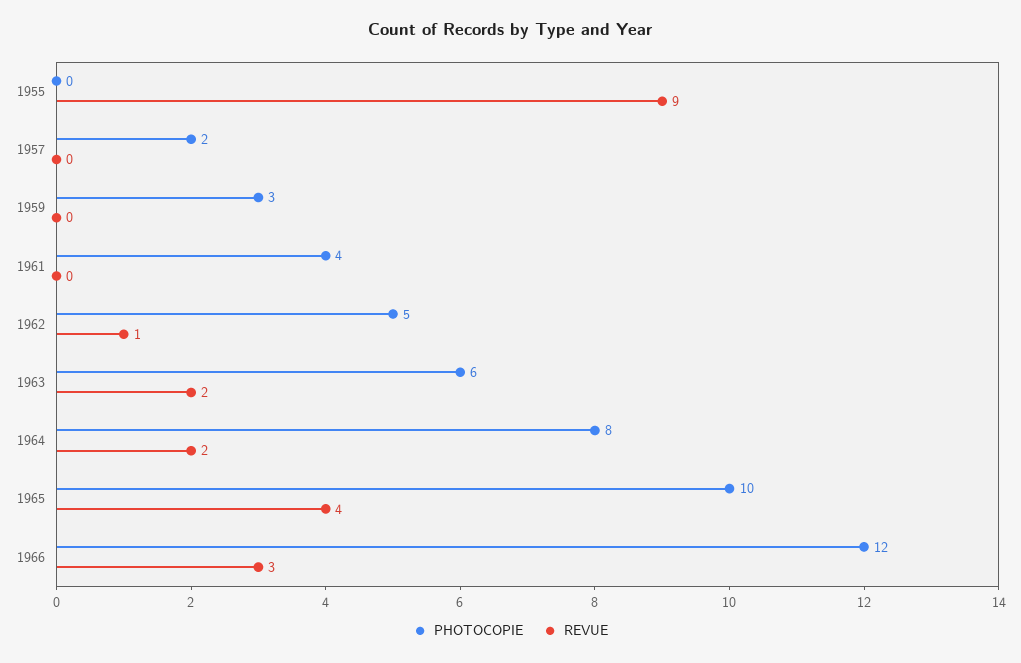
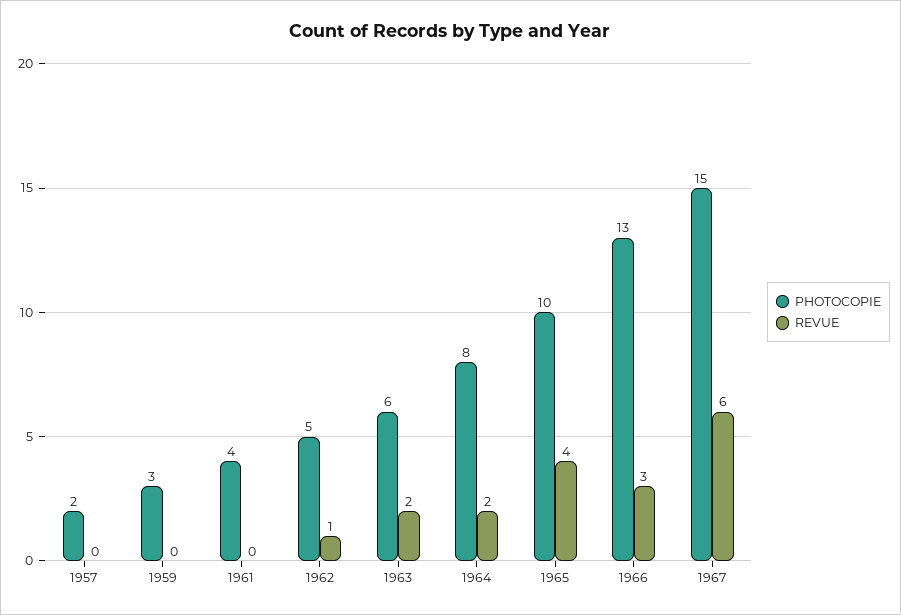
PHOTOCOPIE, 1955: 0 -> none
REVUE, 1955: 9 -> none
PHOTOCOPIE, 1966: 12 -> 13
PHOTOCOPIE, 1967: none -> 15
REVUE, 1967: none -> 6

